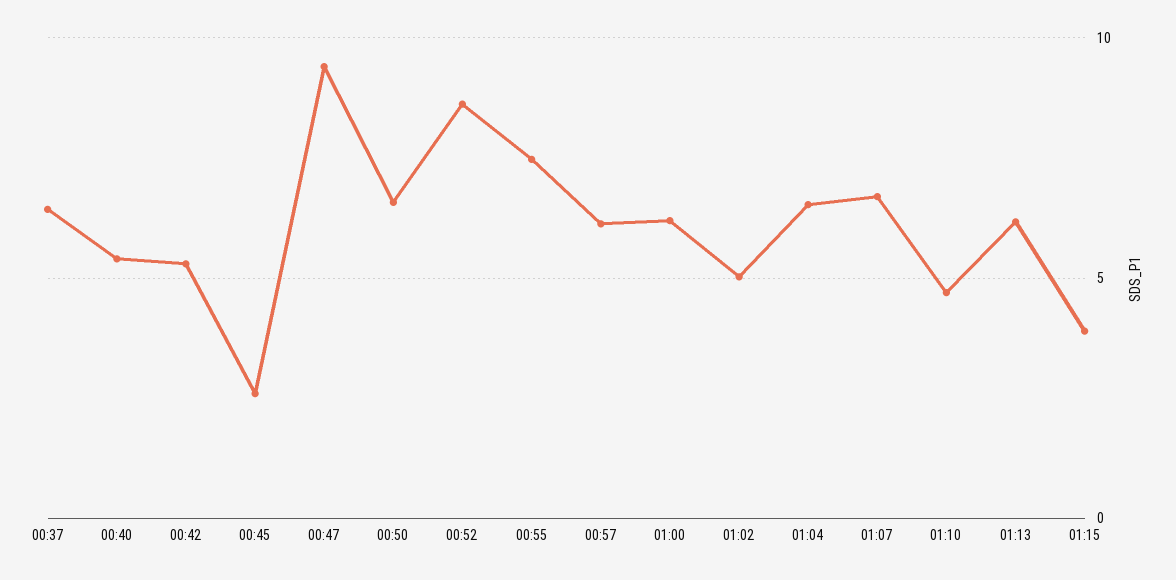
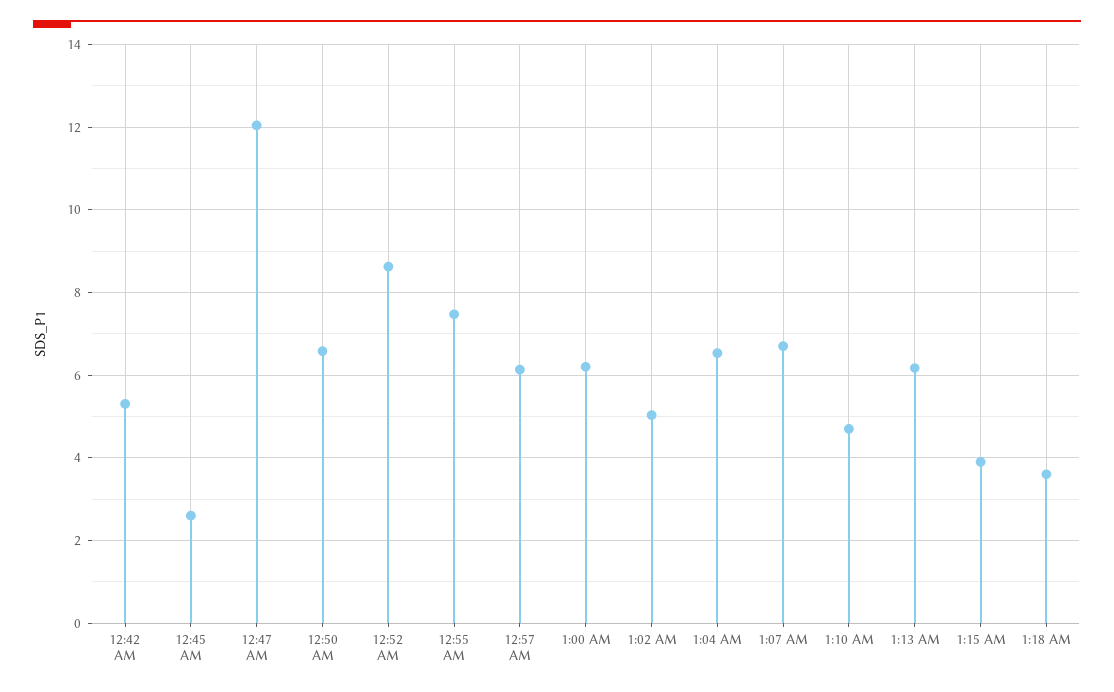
00:37: 6.5 -> none
00:40: 5.5 -> none
00:47: 9.5 -> 12
1:18 AM: none -> 3.6

